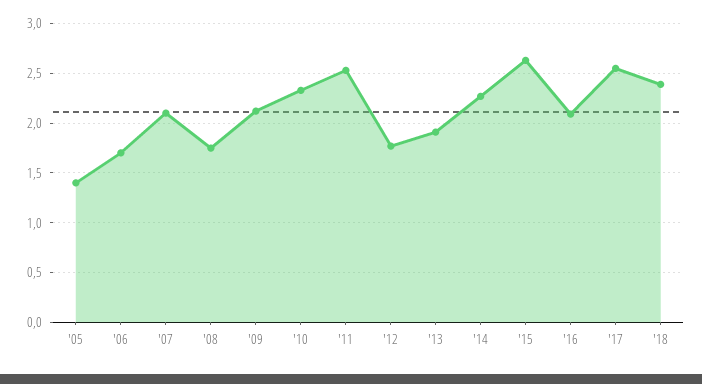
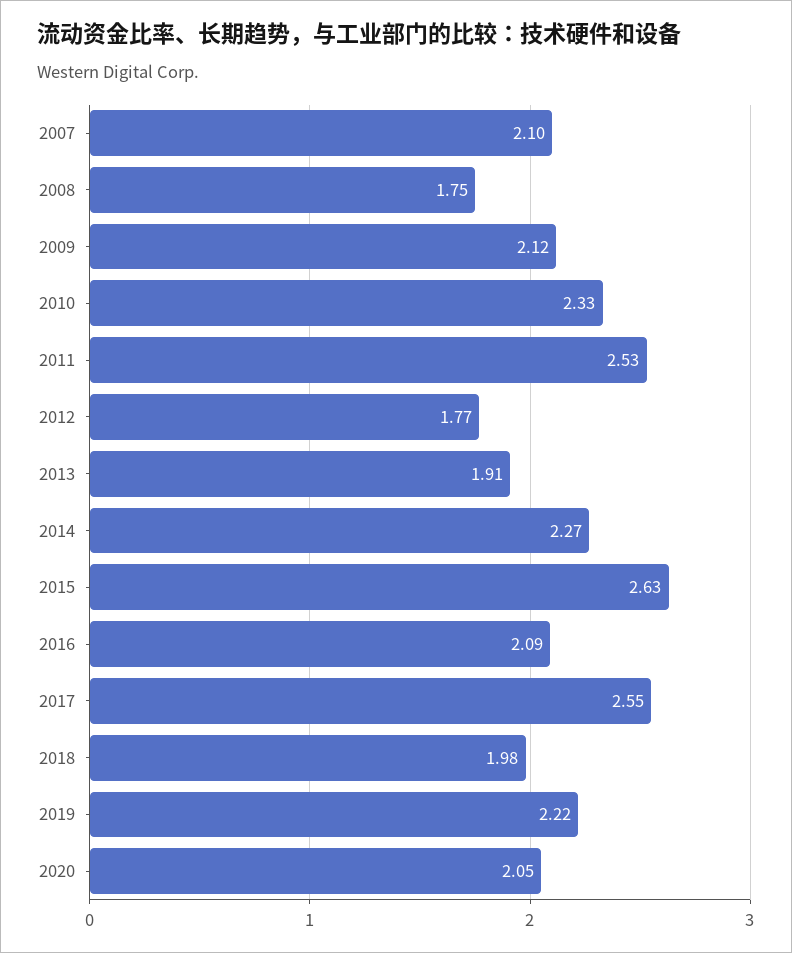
'05: 1.4 -> none
'06: 1.7 -> none
'18: 2.4 -> 1.98
2019: none -> 2.22
2020: none -> 2.05

